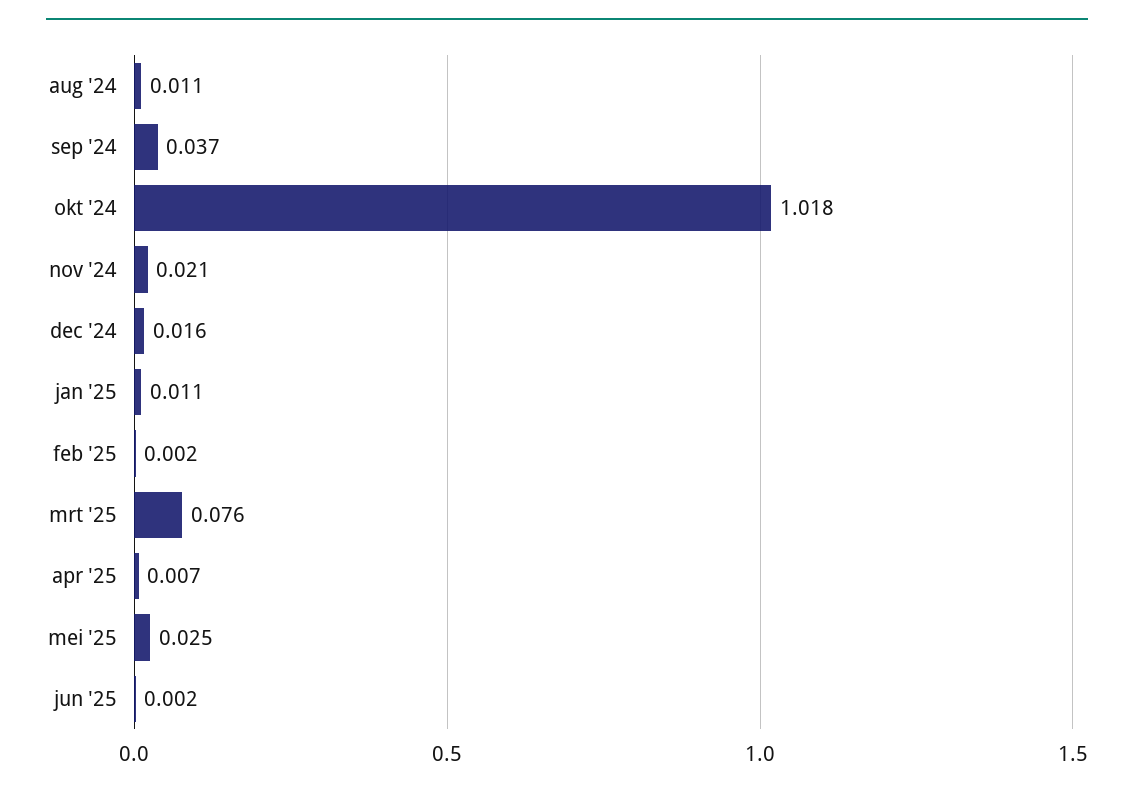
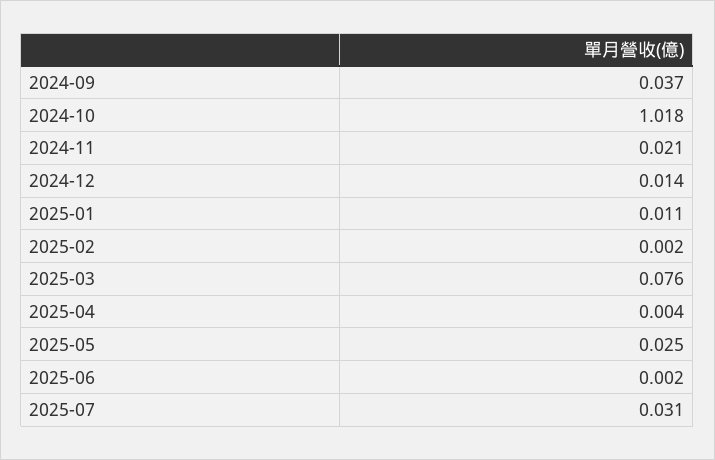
aug '24: 0.011 -> none
dec '24: 0.016 -> 0.014
apr '25: 0.007 -> 0.004
2025-07: none -> 0.031

